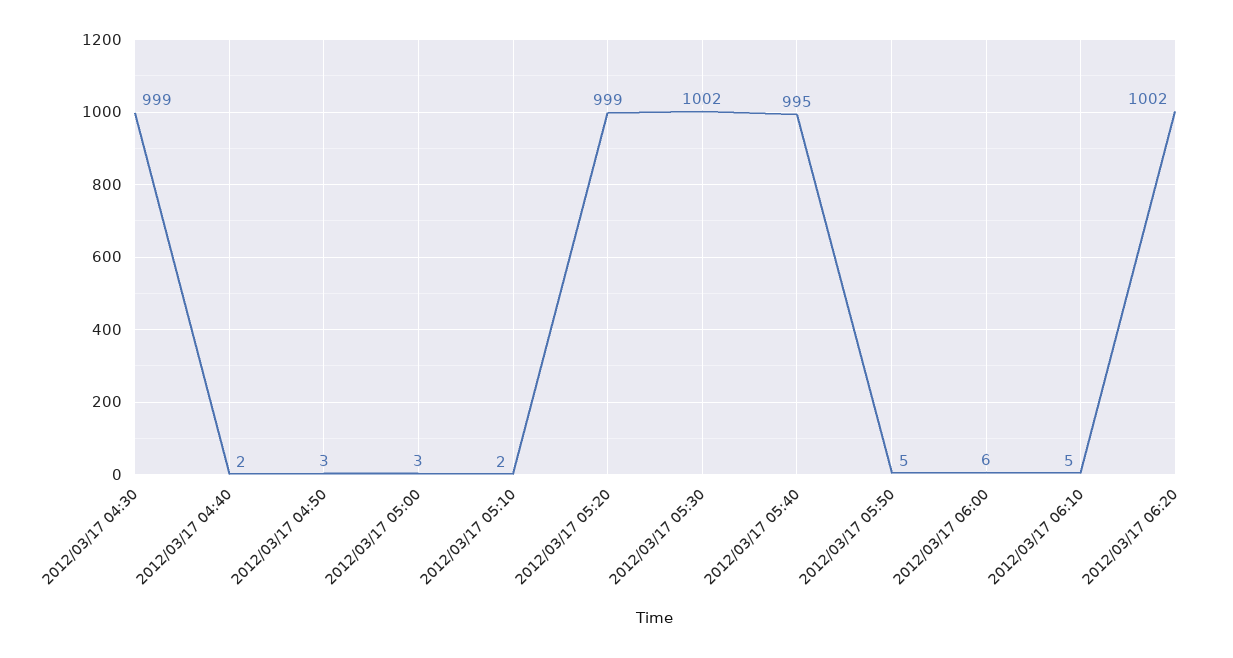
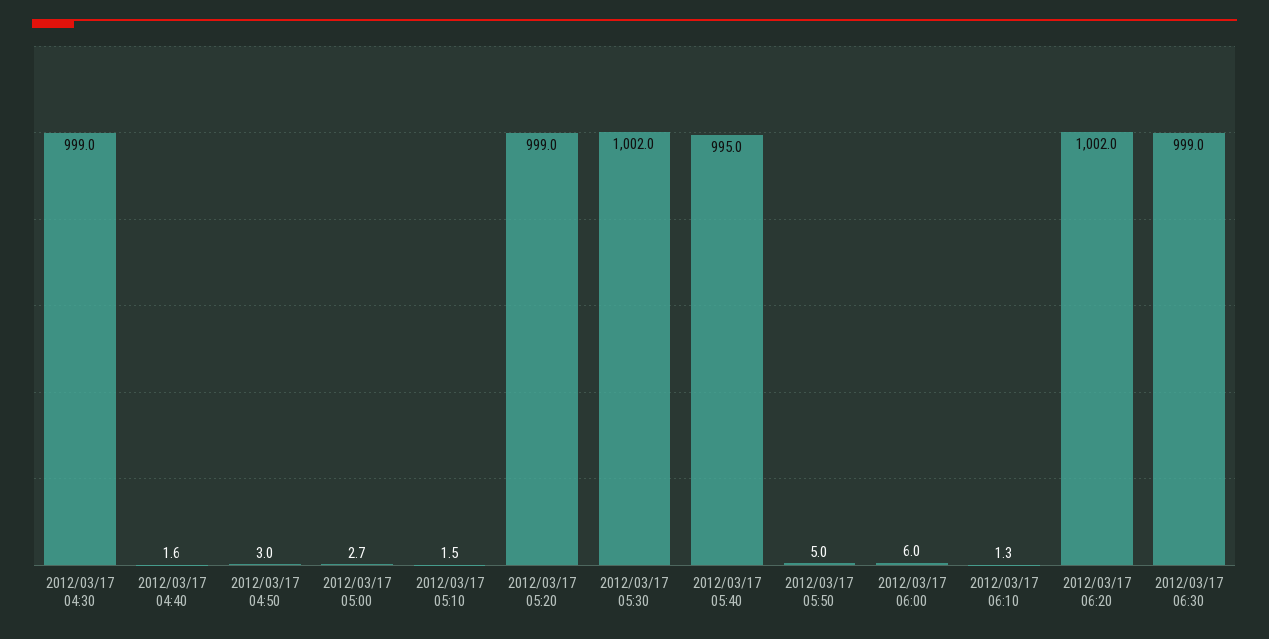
2012/03/17 06:10: 5 -> 1.3
2012/03/17 06:30: none -> 999

